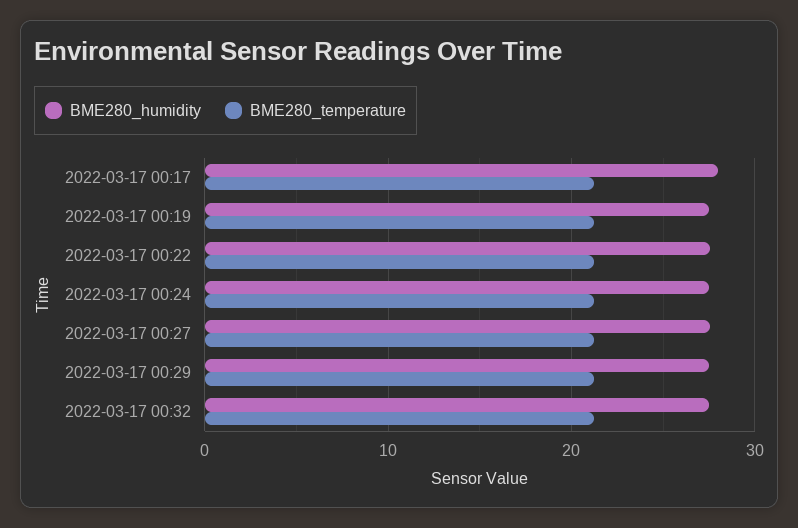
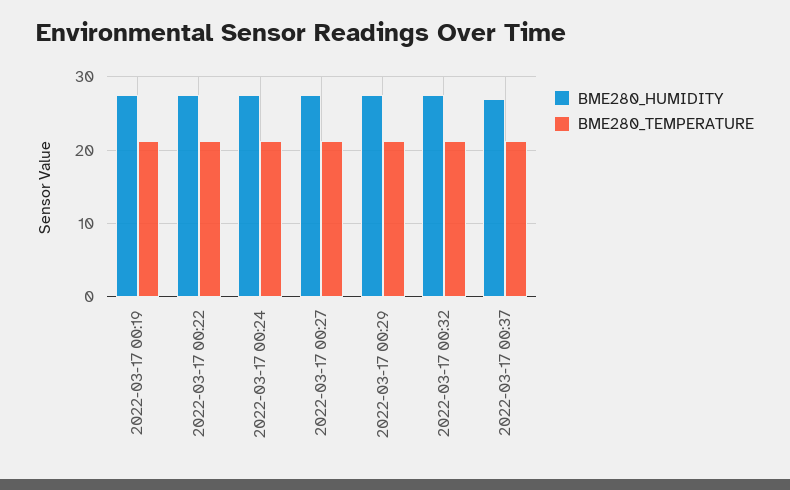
BME280_humidity, 2022-03-17 00:17: 28 -> none
BME280_temperature, 2022-03-17 00:17: 21 -> none
BME280_humidity, 2022-03-17 00:37: none -> 27
BME280_temperature, 2022-03-17 00:37: none -> 21

